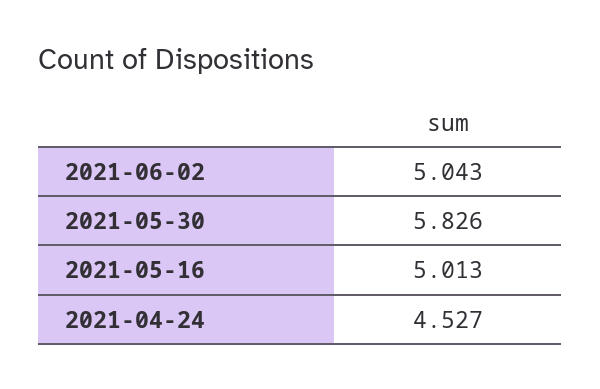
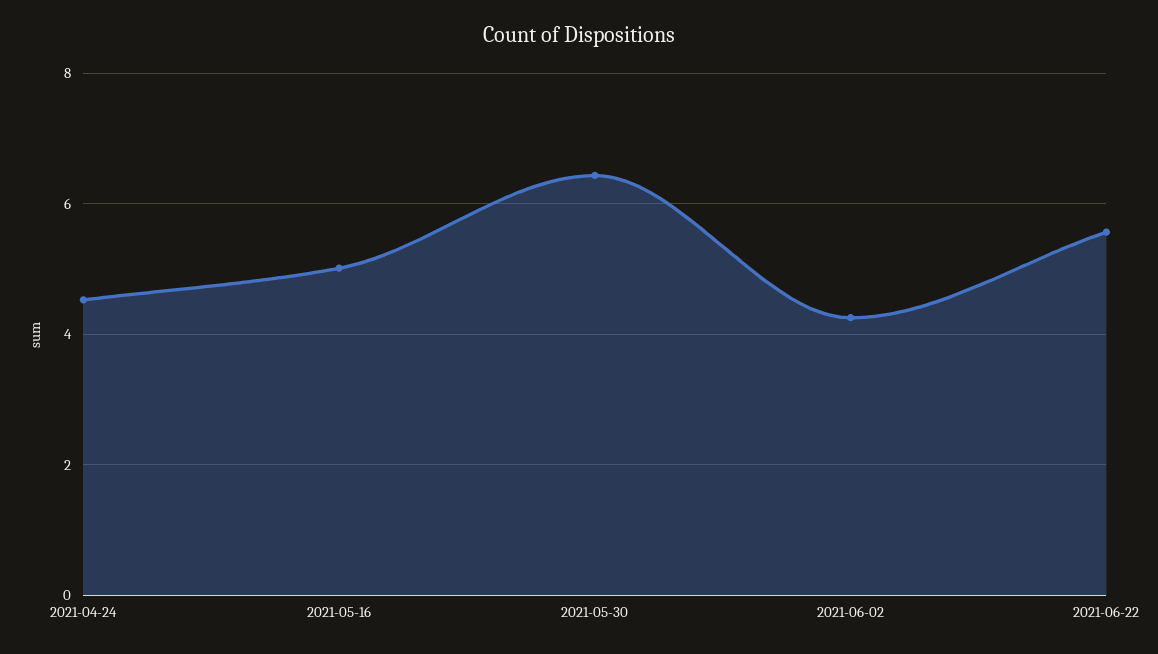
2021-06-02: 5.043 -> 4.2
2021-05-30: 5.826 -> 6.4
2021-06-22: none -> 5.6

